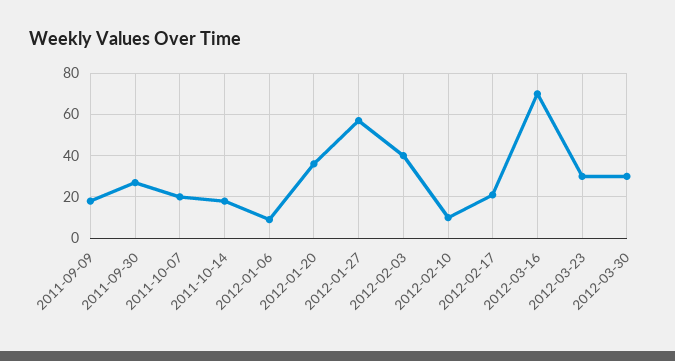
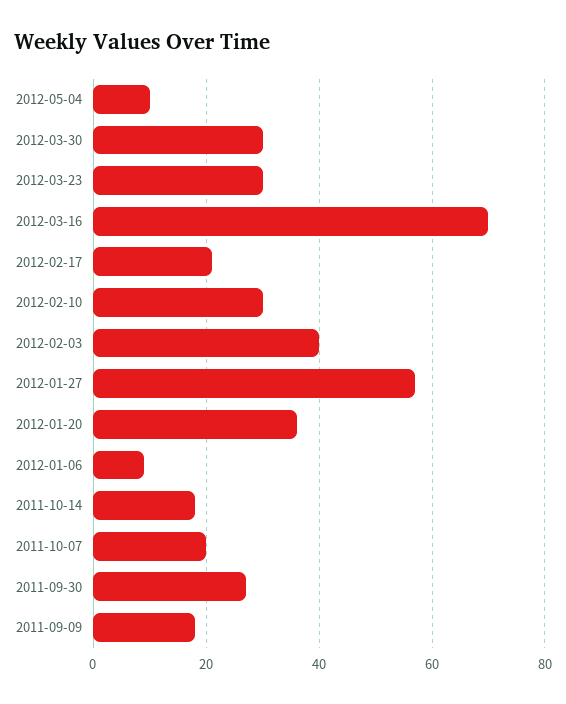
2012-02-10: 10 -> 30
2012-05-04: none -> 10

